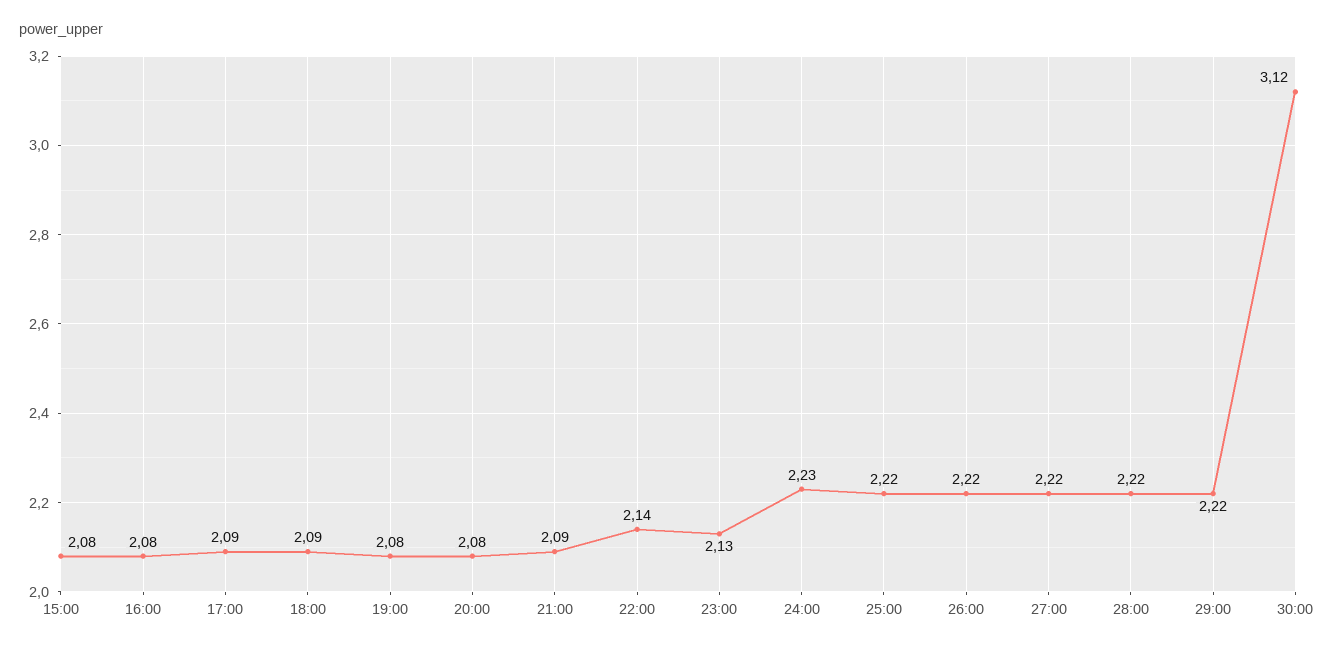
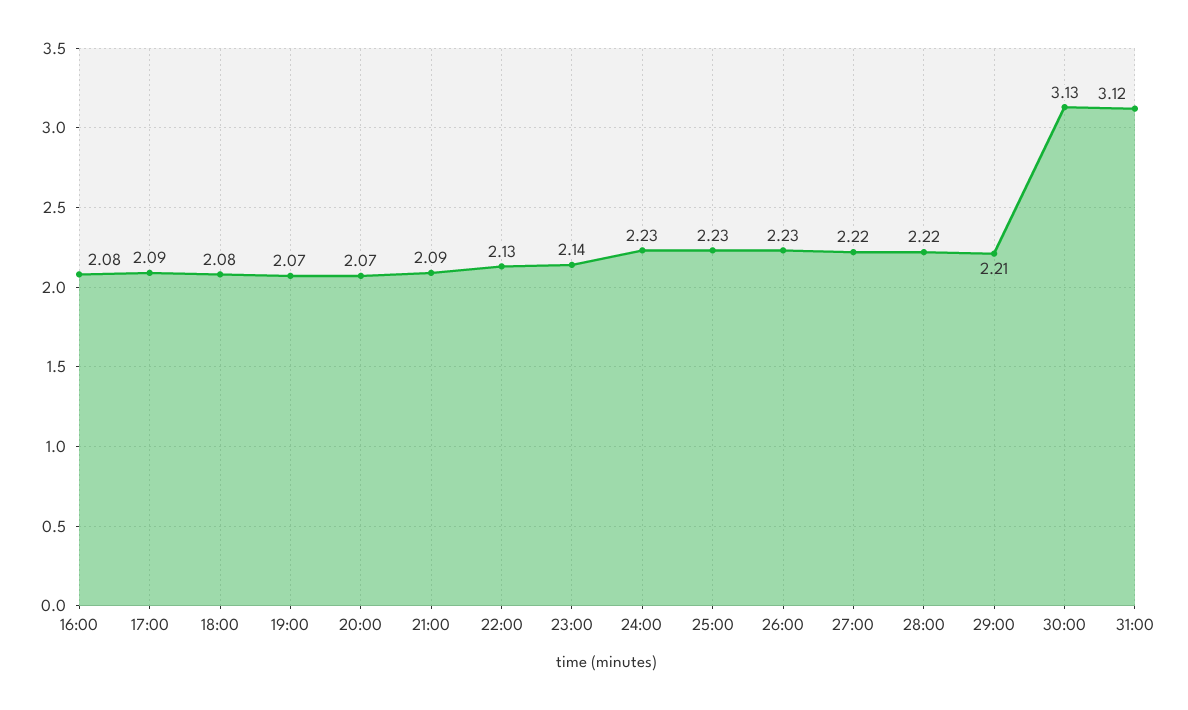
15:00: 2.08 -> none
18:00: 2.09 -> 2.08
19:00: 2.08 -> 2.07
20:00: 2.08 -> 2.07
22:00: 2.14 -> 2.13
23:00: 2.13 -> 2.14
25:00: 2.22 -> 2.23
26:00: 2.22 -> 2.23
29:00: 2.22 -> 2.21
30:00: 3.12 -> 3.13
31:00: none -> 3.12

